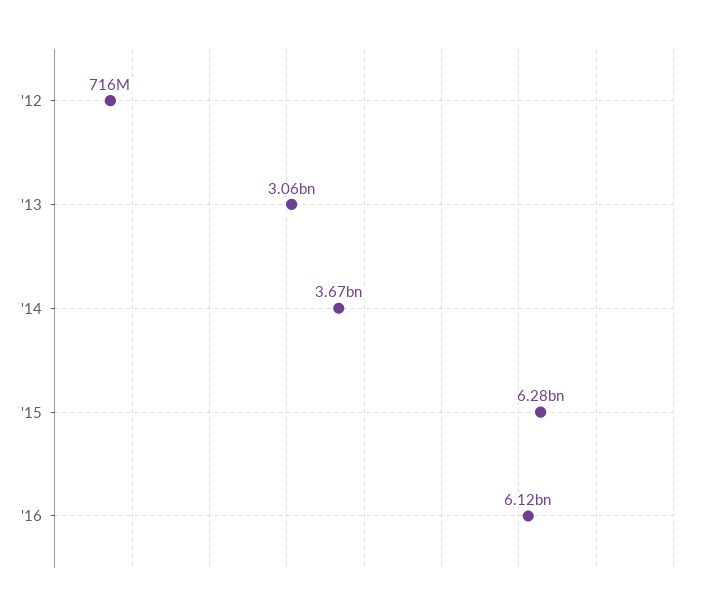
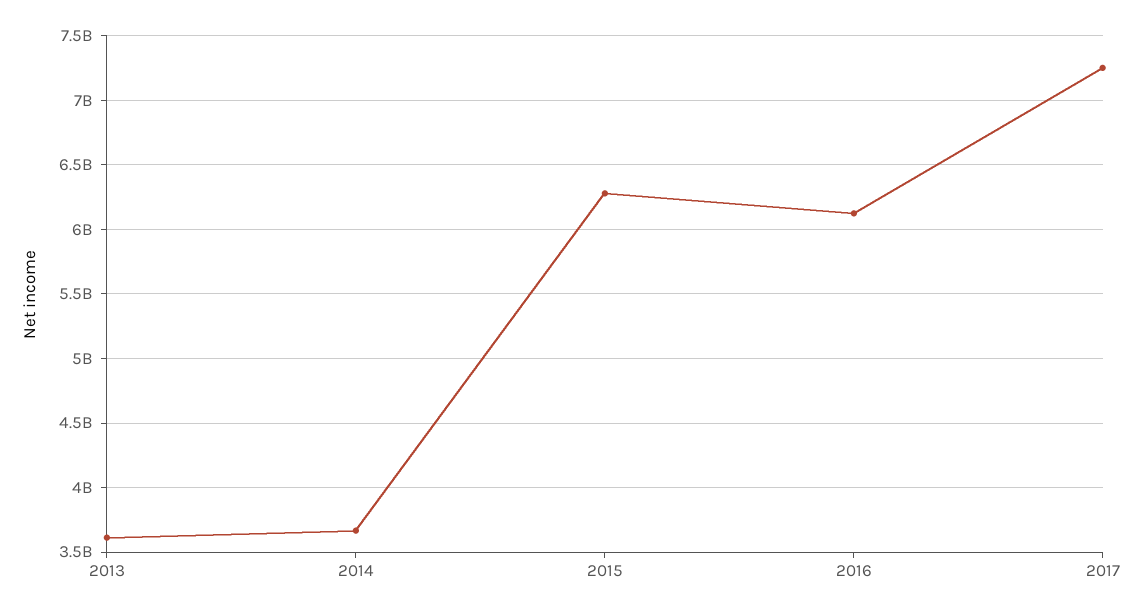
'12: 716000000 -> none
'13: 3060000000 -> 3600000000
2017: none -> 7250000000

